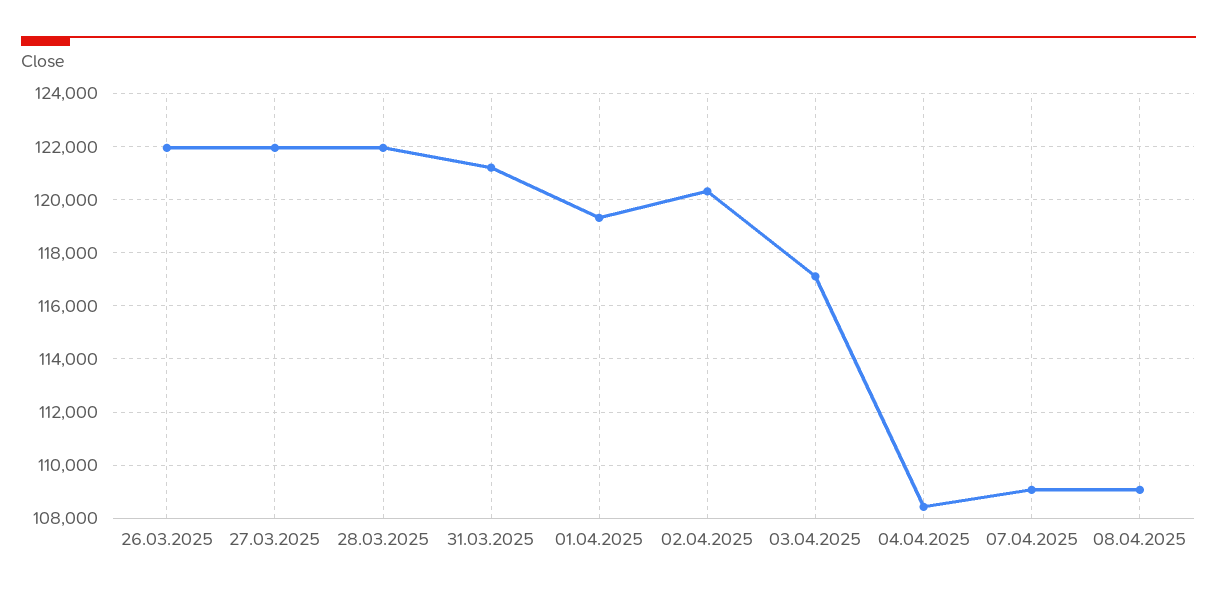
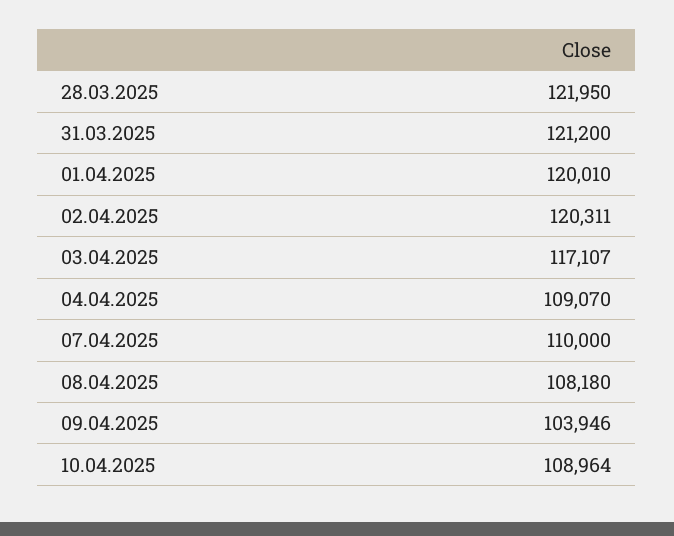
26.03.2025: 122000 -> none
27.03.2025: 122000 -> none
01.04.2025: 119250 -> 120010
04.04.2025: 108500 -> 109070
07.04.2025: 109000 -> 110000
08.04.2025: 109000 -> 108180
09.04.2025: none -> 103946
10.04.2025: none -> 108964

